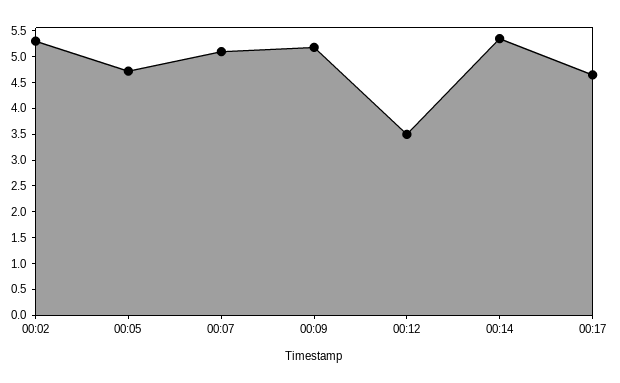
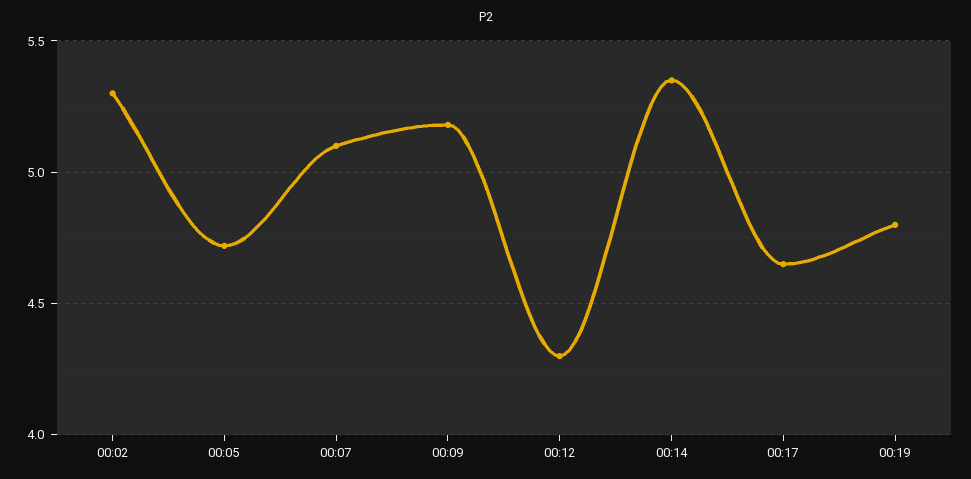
00:12: 3.5 -> 4.3
00:19: none -> 4.8

